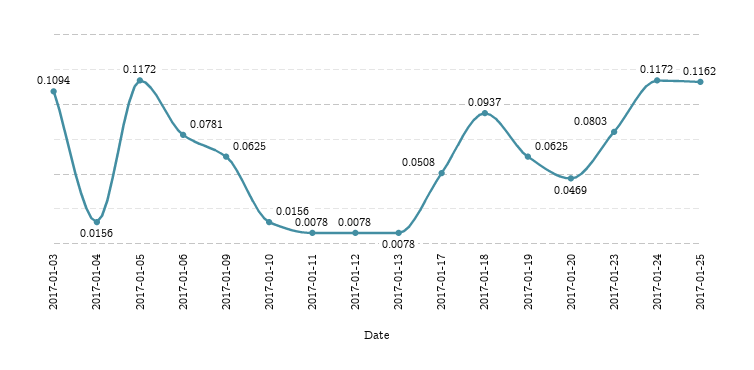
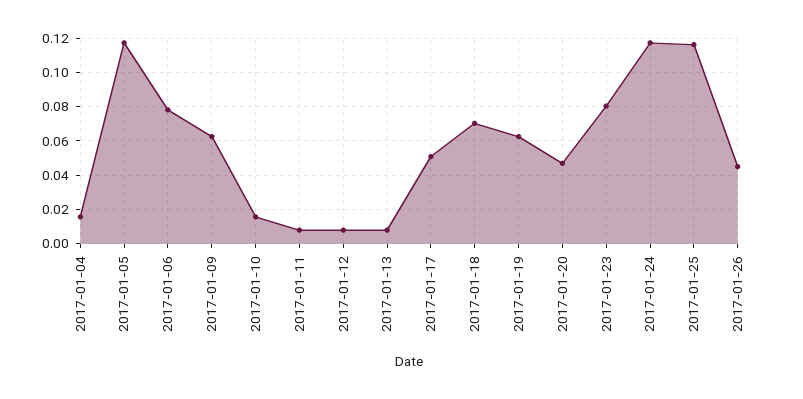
2017-01-03: 0.1094 -> none
2017-01-18: 0.0937 -> 0.07
2017-01-26: none -> 0.045

